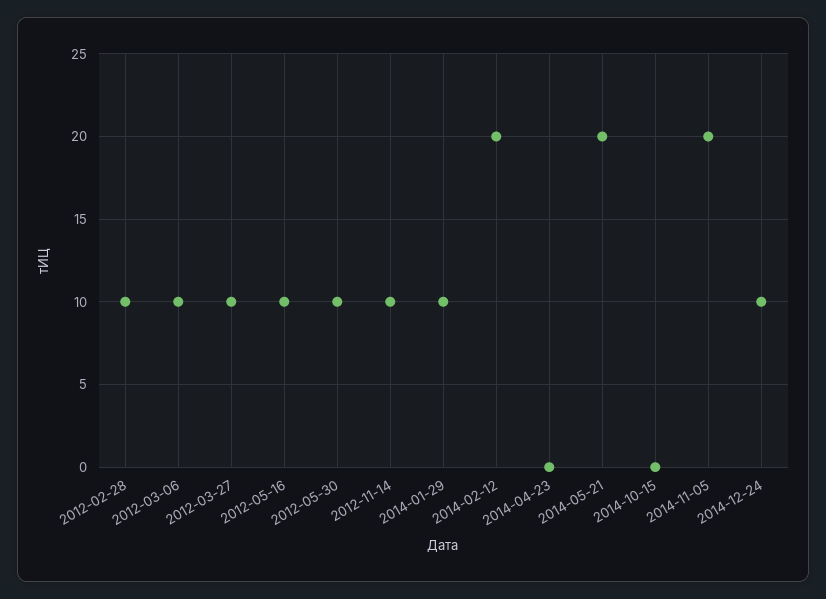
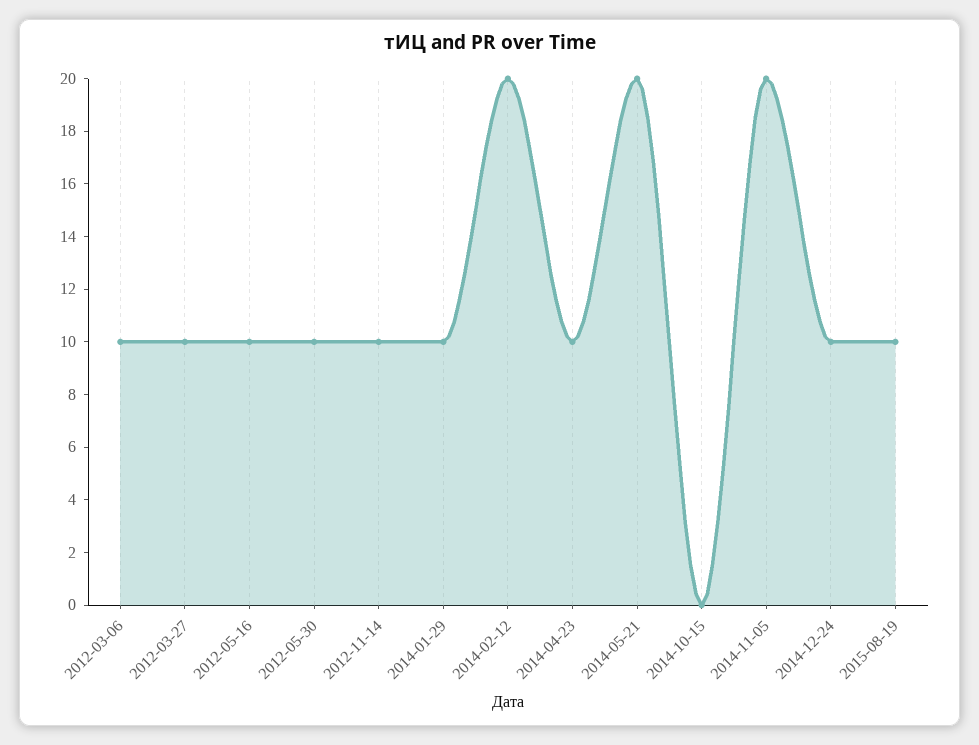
2012-02-28: 10 -> none
2014-04-23: 0 -> 10
2015-08-19: none -> 10

